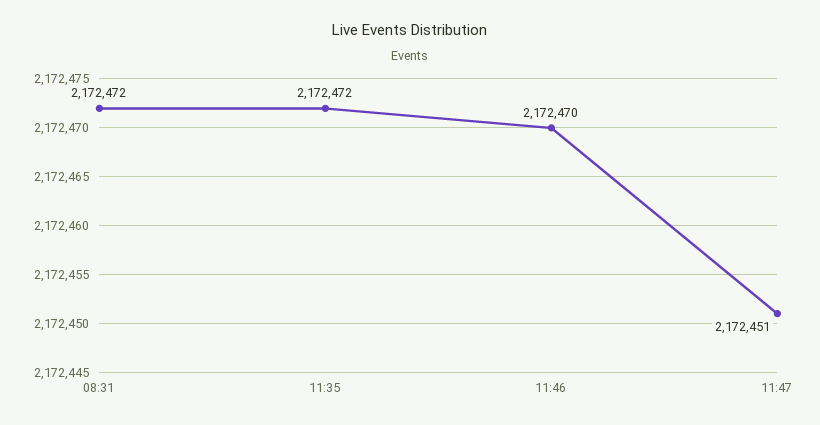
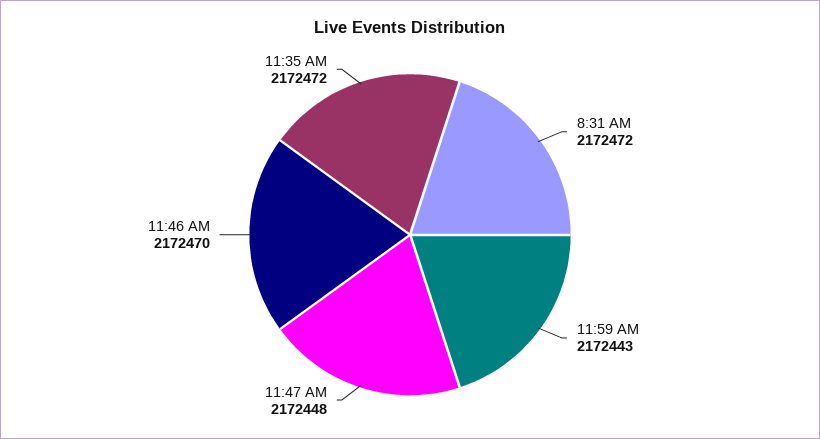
11:47: 2172451 -> 2172448
11:59 AM: none -> 2172443

